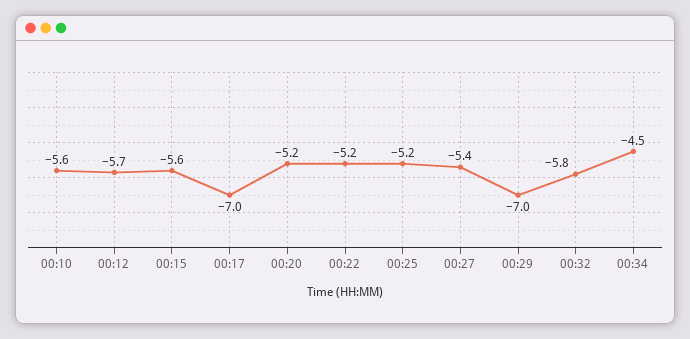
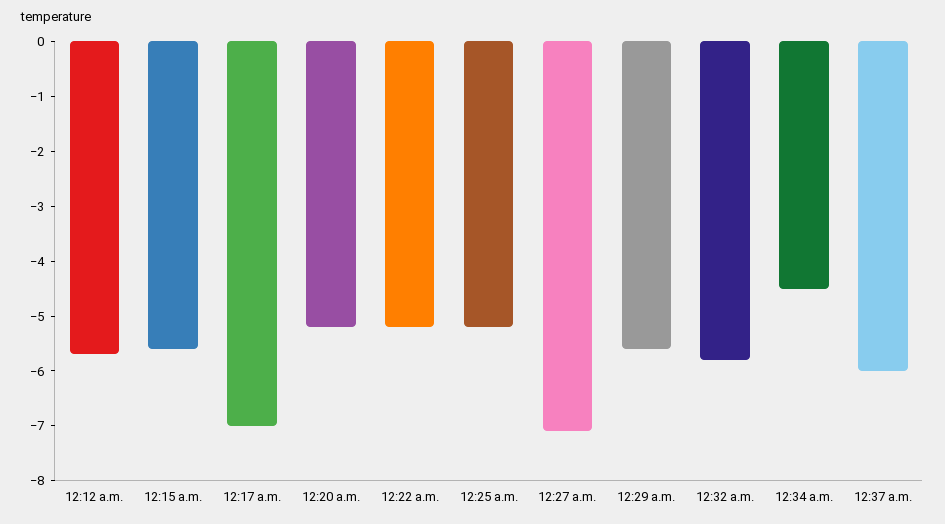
00:10: -5.6 -> none
00:27: -5.4 -> -7
00:29: -7 -> -5.5
12:37 a.m.: none -> -6

